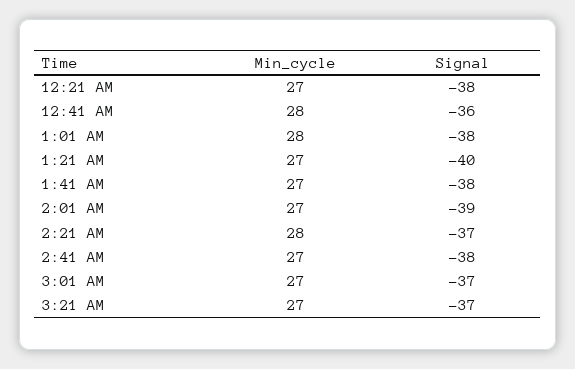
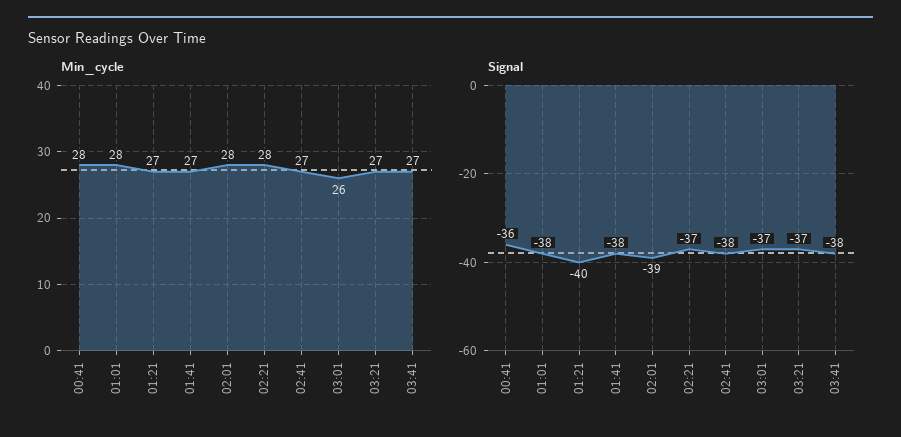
Min_cycle, 12:21 AM: 27 -> none
Signal, 12:21 AM: -38 -> none
Min_cycle, 2:01 AM: 27 -> 28
Min_cycle, 3:01 AM: 27 -> 26
Min_cycle, 03:41: none -> 27
Signal, 03:41: none -> -38

